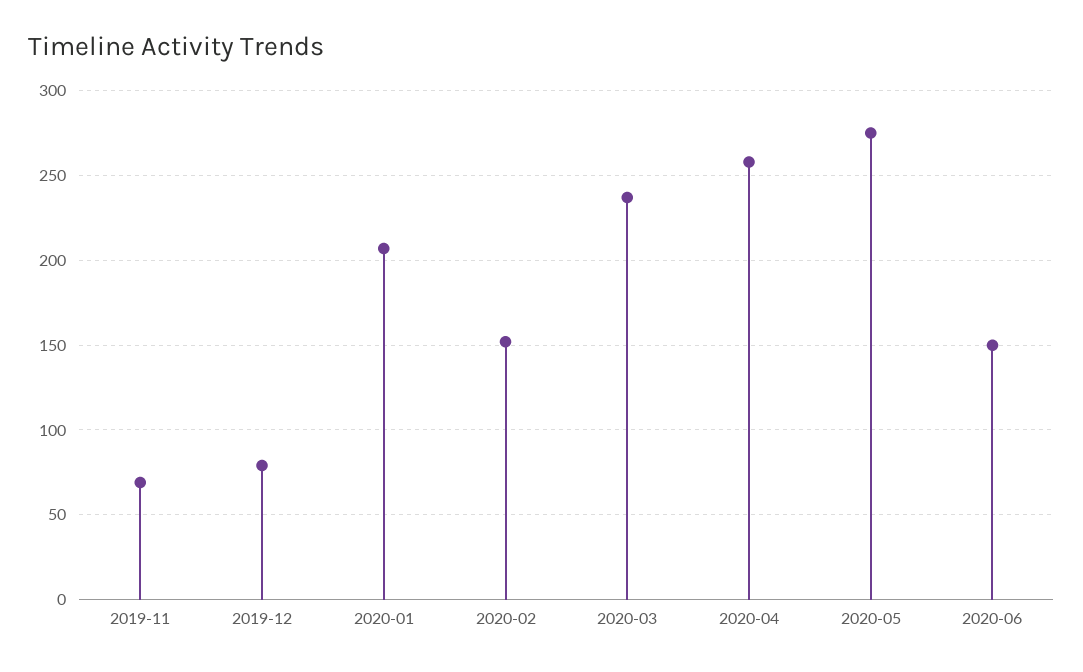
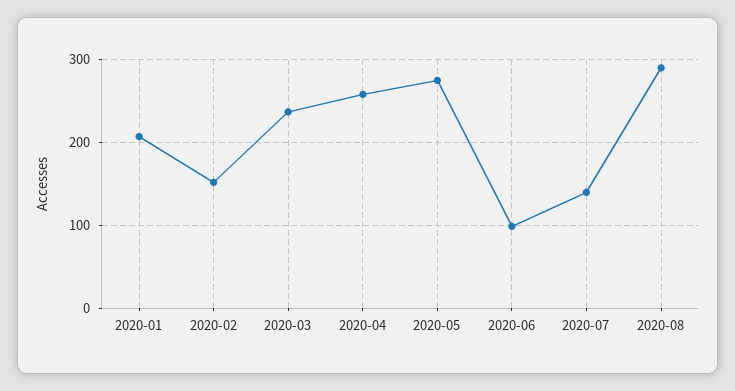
2019-11: 70 -> none
2019-12: 80 -> none
2020-06: 150 -> 100
2020-07: none -> 140
2020-08: none -> 290

